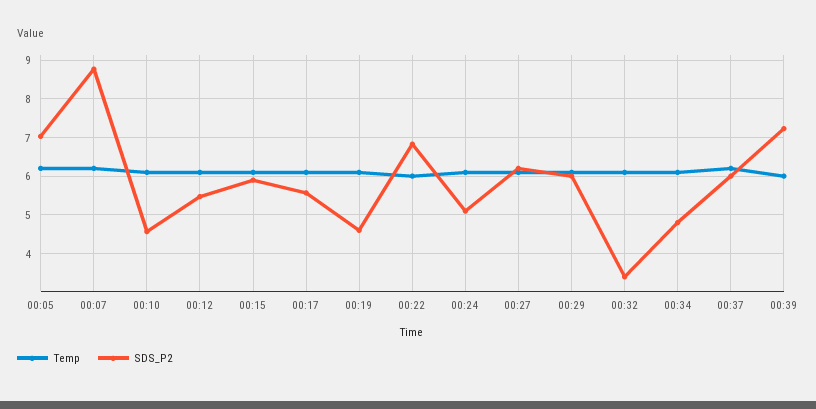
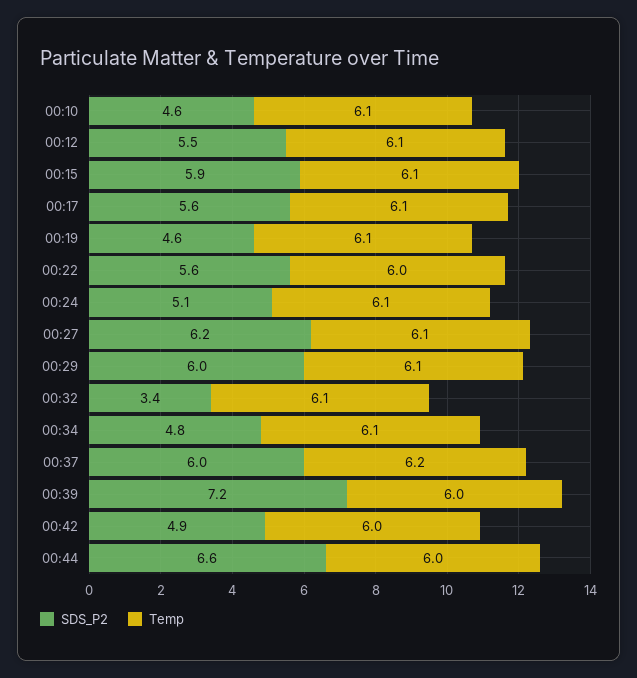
Temp, 00:05: 6.2 -> none
SDS_P2, 00:05: 7 -> none
Temp, 00:07: 6.2 -> none
SDS_P2, 00:07: 8.8 -> none
SDS_P2, 00:22: 6.8 -> 5.6
SDS_P2, 00:42: none -> 4.9
Temp, 00:42: none -> 6
SDS_P2, 00:44: none -> 6.6
Temp, 00:44: none -> 6

